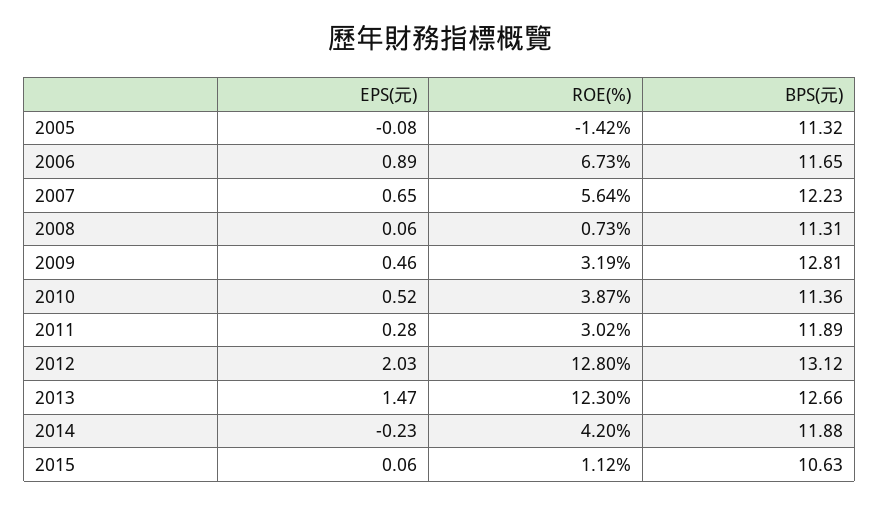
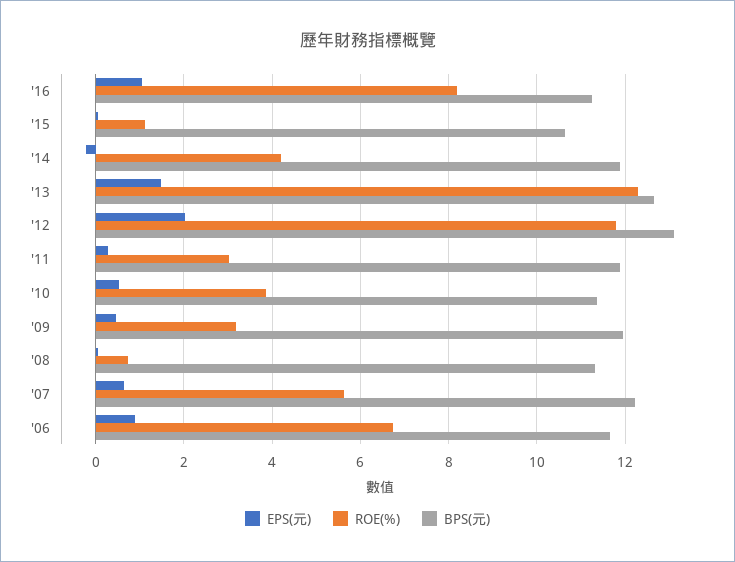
EPS(元), 2005: -0.08 -> none
ROE(%), 2005: -1.42 -> none
BPS(元), 2005: 11.32 -> none
BPS(元), 2009: 12.81 -> 12
ROE(%), 2012: 12.8 -> 11.8
EPS(元), '16: none -> 1
ROE(%), '16: none -> 8.2
BPS(元), '16: none -> 11.2

